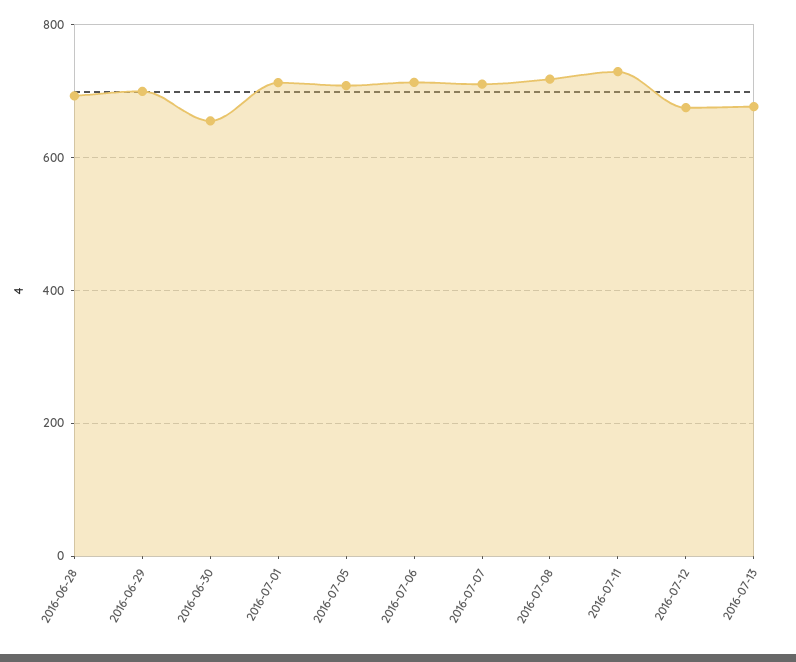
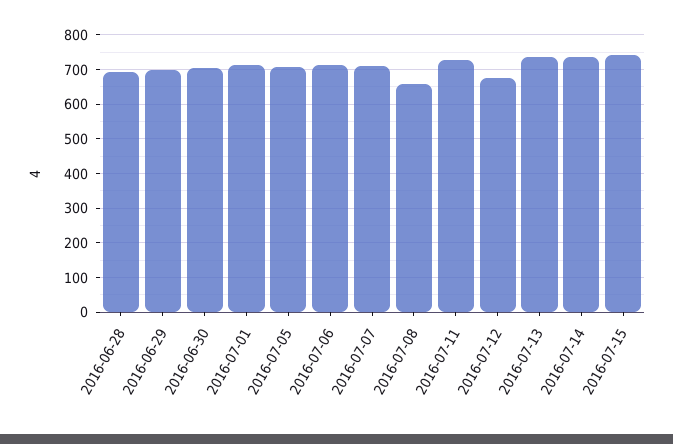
2016-06-30: 660 -> 700
2016-07-08: 720 -> 660
2016-07-13: 680 -> 740
2016-07-14: none -> 740
2016-07-15: none -> 740

